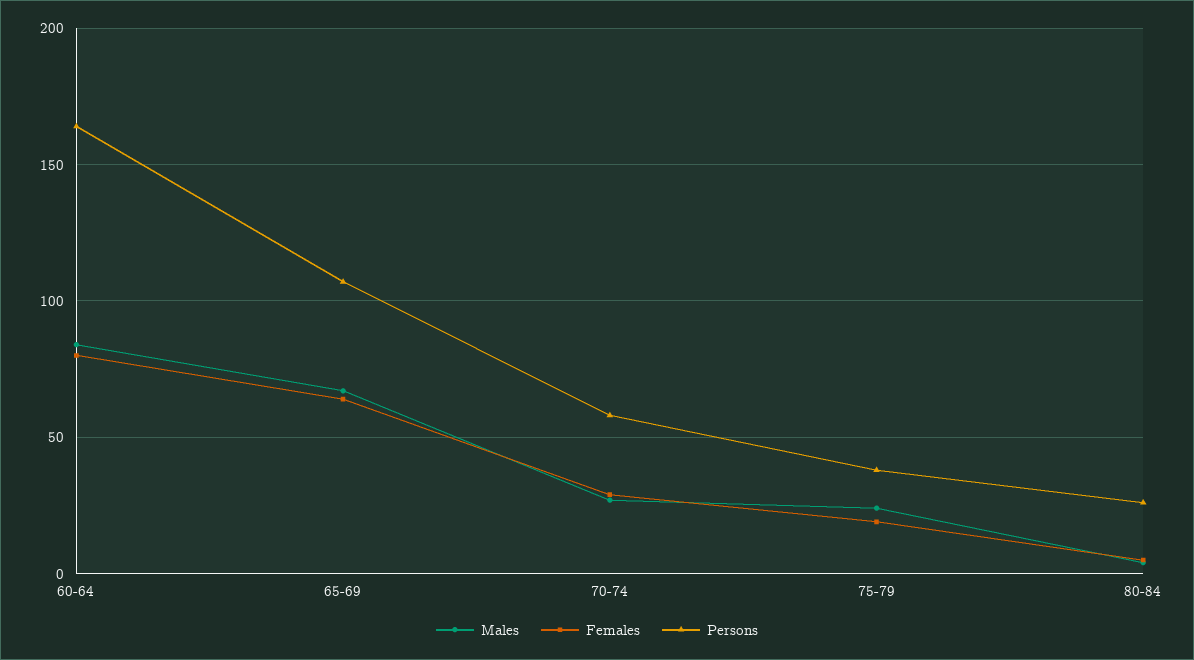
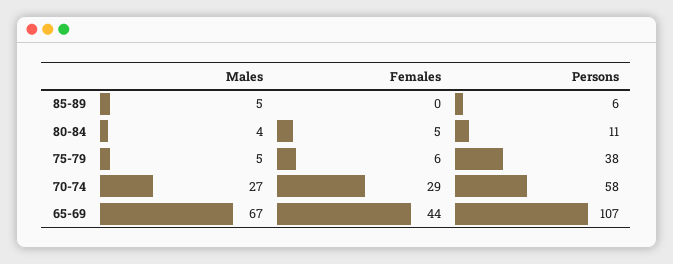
Males, 60-64: 85 -> none
Females, 60-64: 80 -> none
Persons, 60-64: 165 -> none
Females, 65-69: 65 -> 44
Males, 75-79: 25 -> 5
Females, 75-79: 20 -> 6
Persons, 80-84: 25 -> 11
Males, 85-89: none -> 5
Females, 85-89: none -> 0
Persons, 85-89: none -> 6

